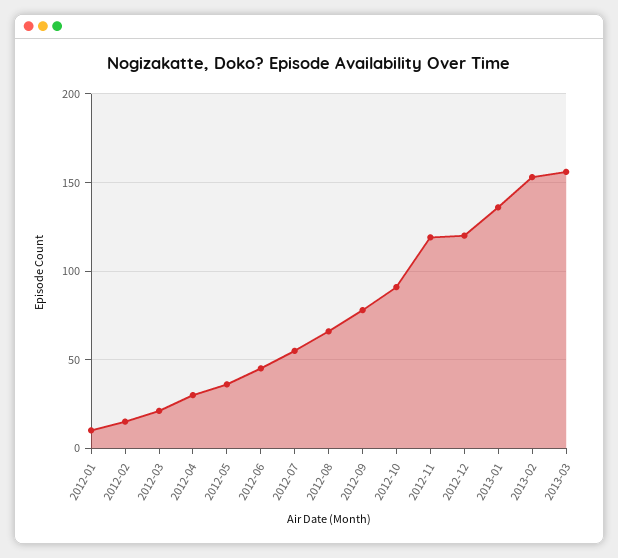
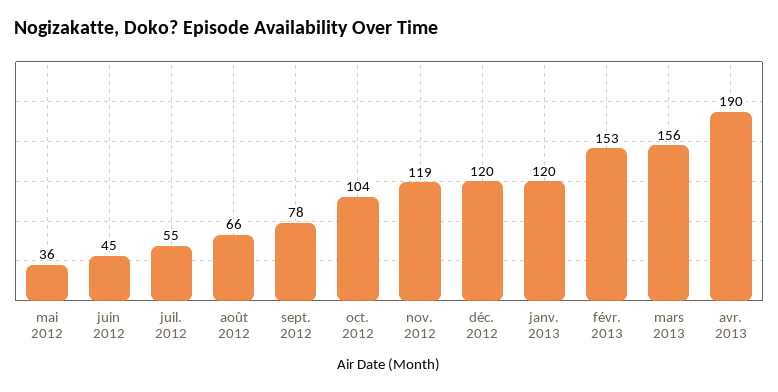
2012-01: 10 -> none
2012-02: 15 -> none
2012-03: 20 -> none
2012-04: 30 -> none
2012-10: 90 -> 104
2013-01: 135 -> 120
avr. 2013: none -> 190

